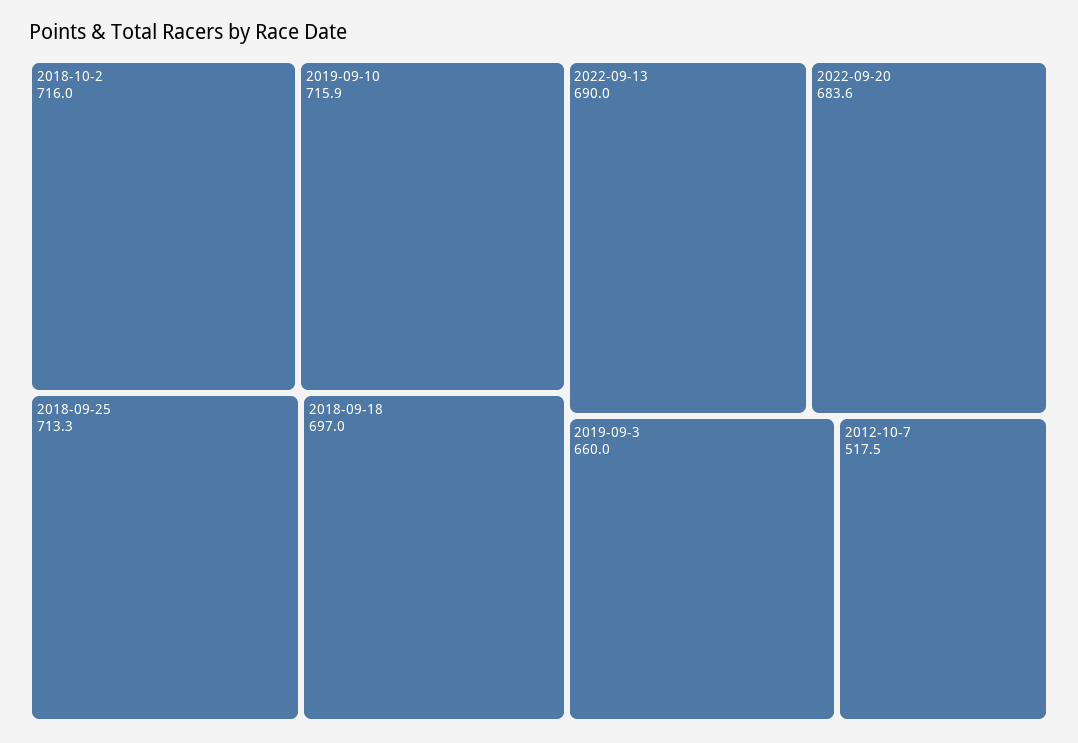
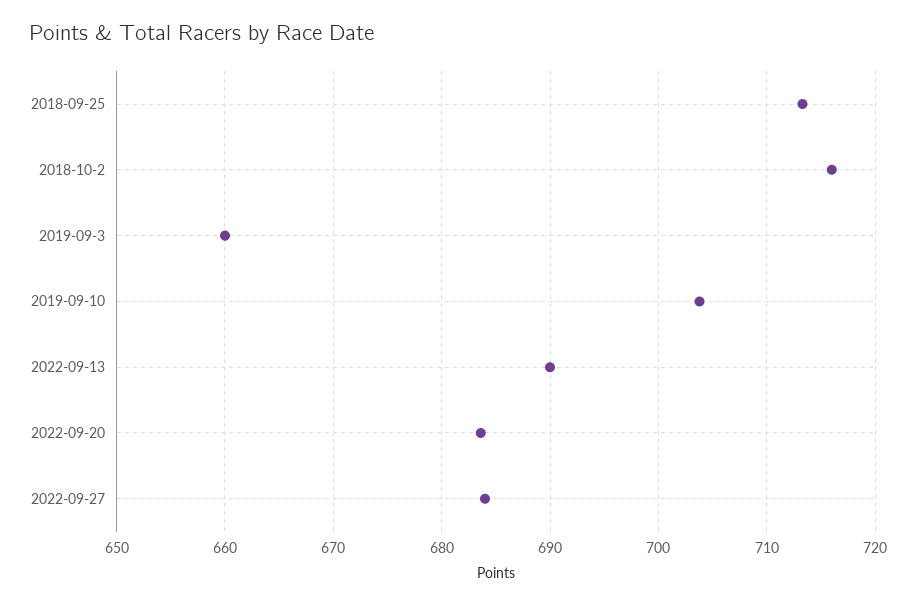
2019-09-10: 715.9 -> 704
2018-09-18: 697 -> none
2012-10-7: 517.5 -> none
2022-09-27: none -> 684

